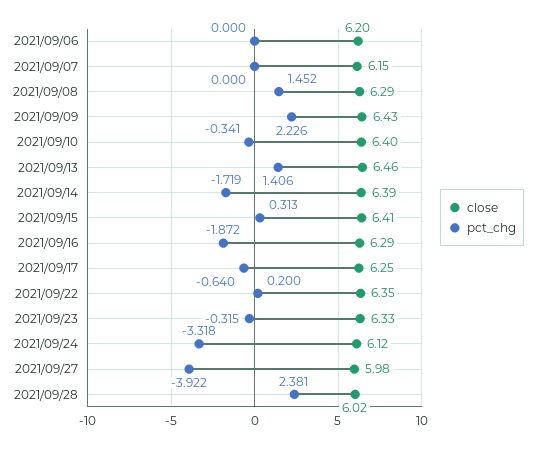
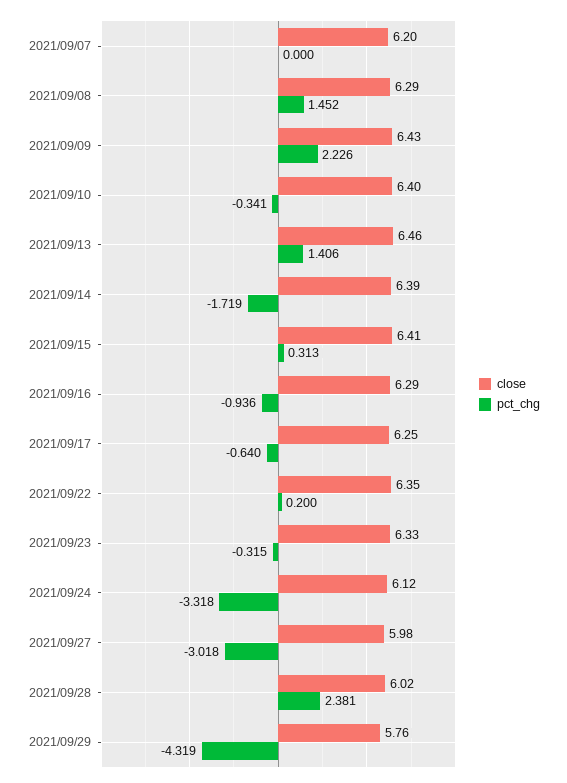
close, 2021/09/06: 6.2 -> none
pct_chg, 2021/09/06: 0 -> none
close, 2021/09/07: 6.15 -> 6.2
pct_chg, 2021/09/16: -1.872 -> -0.936
pct_chg, 2021/09/27: -3.922 -> -3.018
close, 2021/09/29: none -> 5.76
pct_chg, 2021/09/29: none -> -4.319

